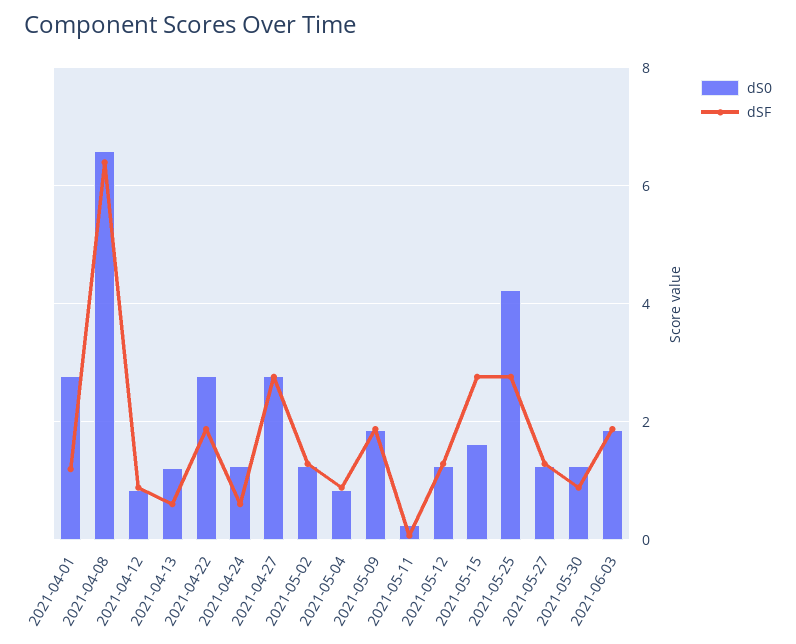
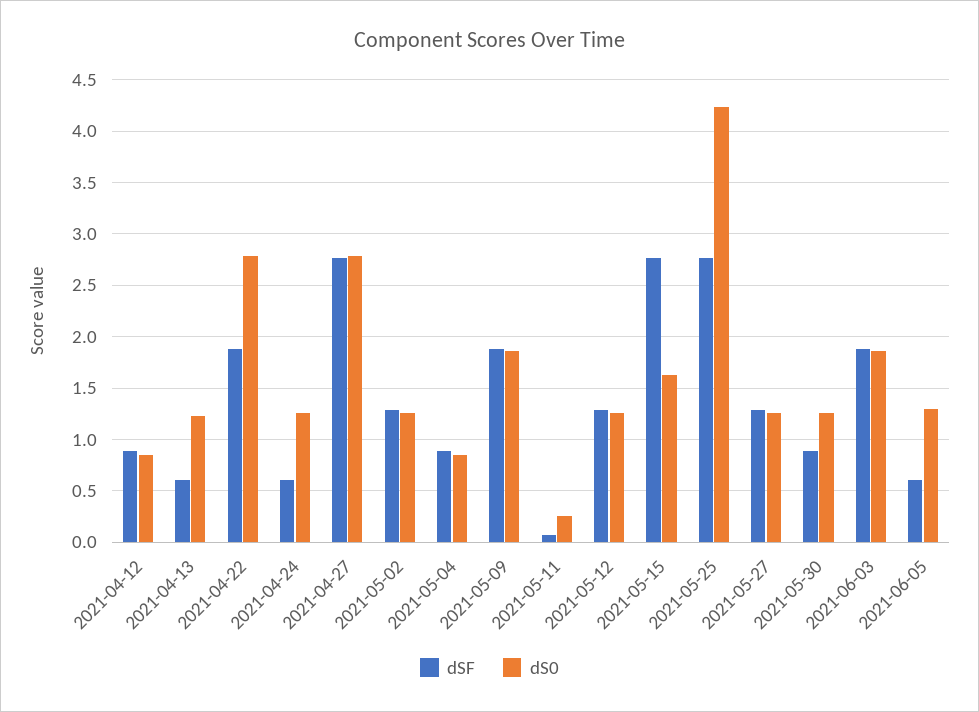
dS0, 2021-04-01: 2.8 -> none
dSF, 2021-04-01: 1.2 -> none
dS0, 2021-04-08: 6.6 -> none
dSF, 2021-04-08: 6.4 -> none
dSF, 2021-06-05: none -> 0.6
dS0, 2021-06-05: none -> 1.3

